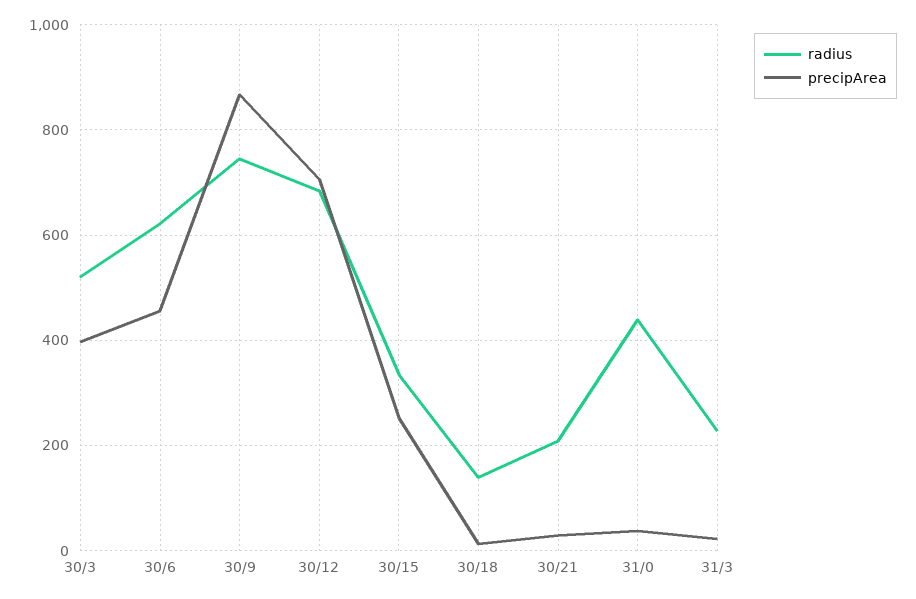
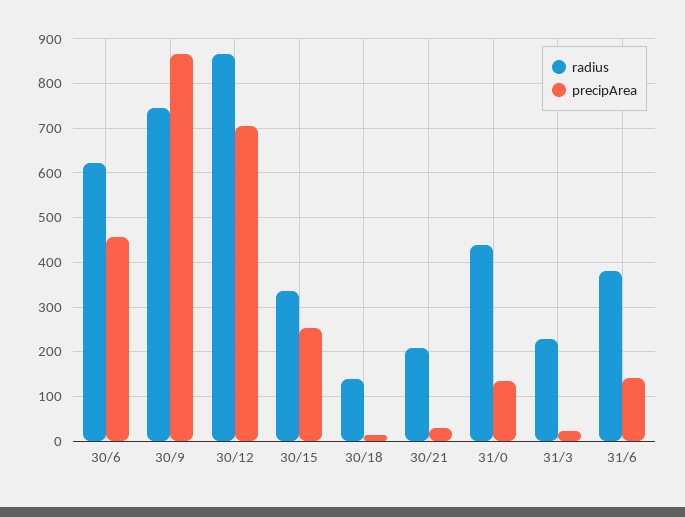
radius, 30/3: 520 -> none
precipArea, 30/3: 400 -> none
radius, 30/12: 680 -> 860
precipArea, 31/0: 40 -> 140
radius, 31/6: none -> 380
precipArea, 31/6: none -> 140

